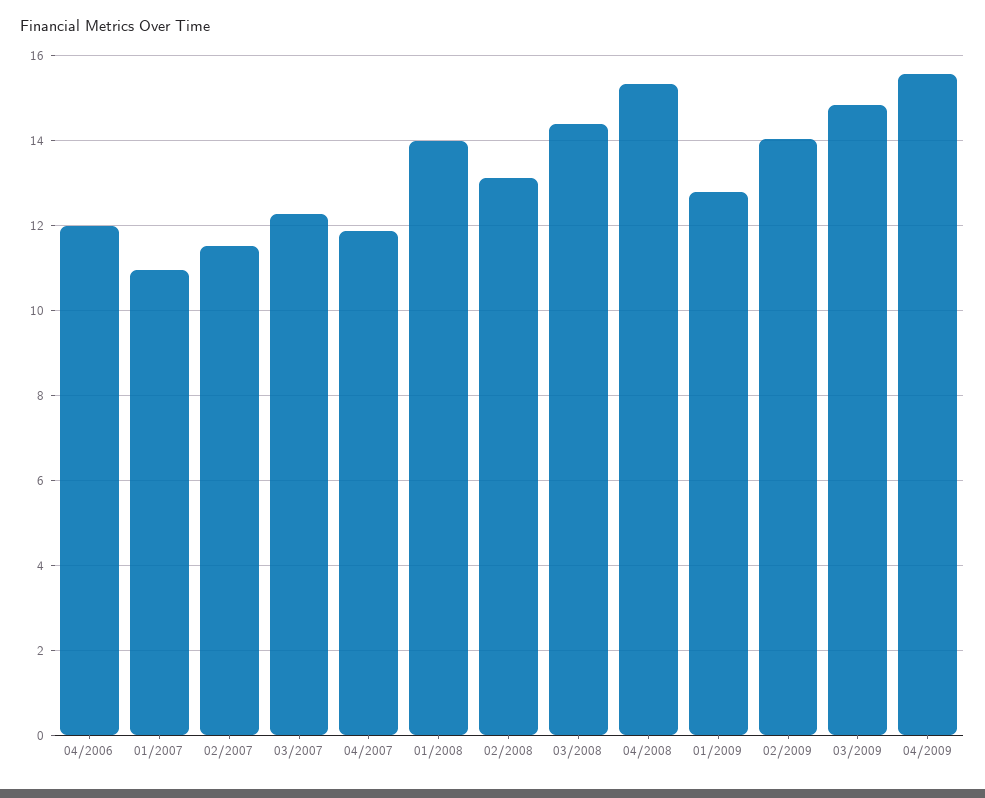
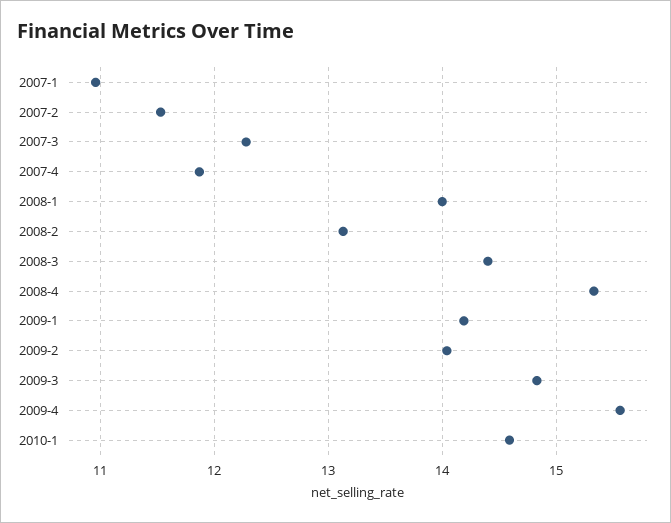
04/2006: 12 -> none
01/2009: 12.8 -> 14.2
2010-1: none -> 14.6

